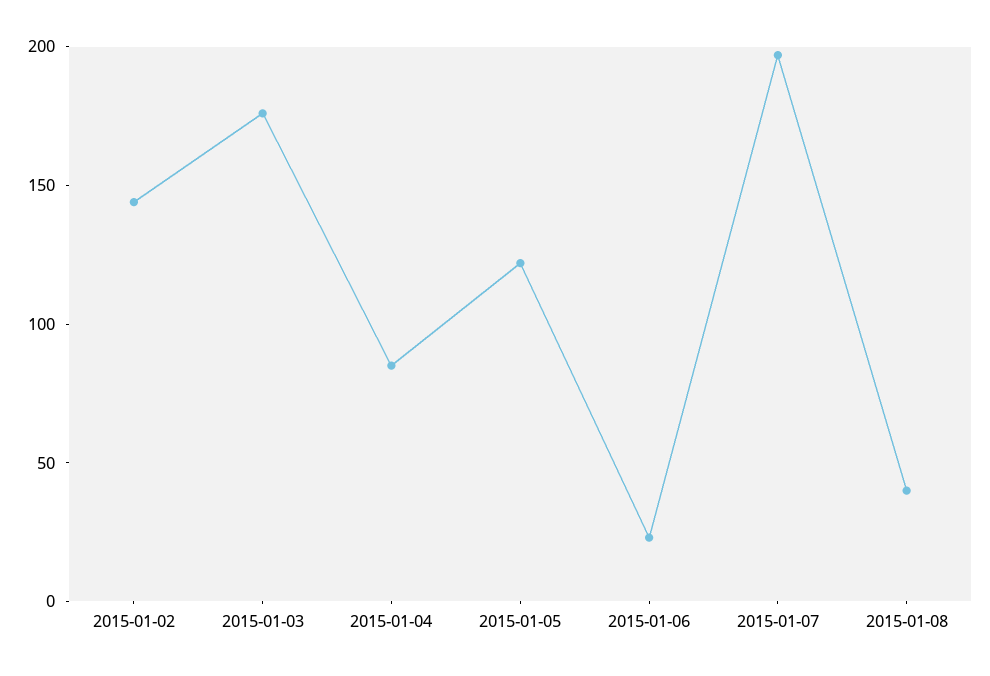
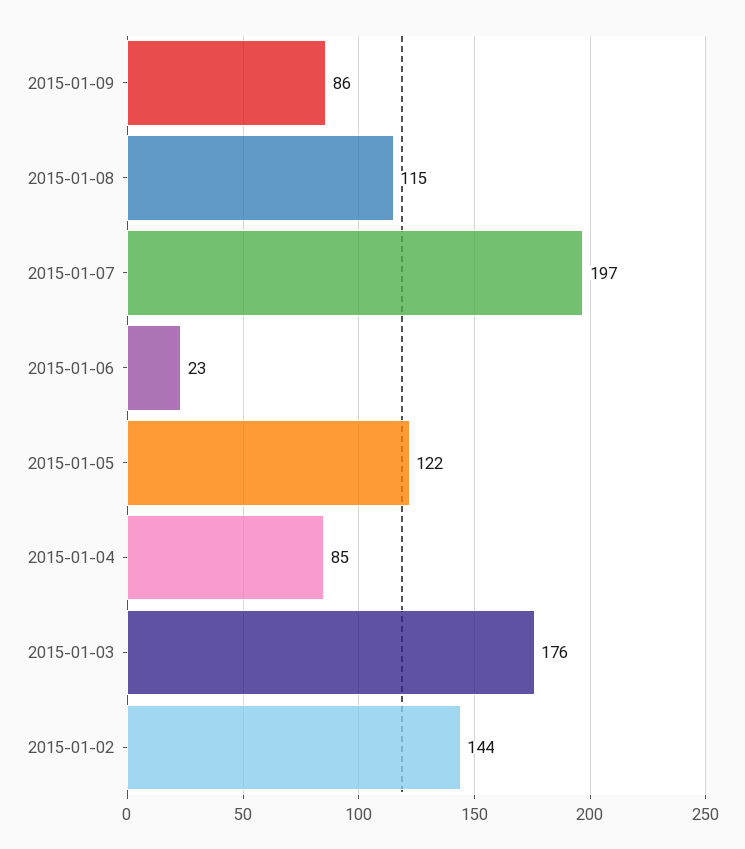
2015-01-08: 40 -> 115
2015-01-09: none -> 86

